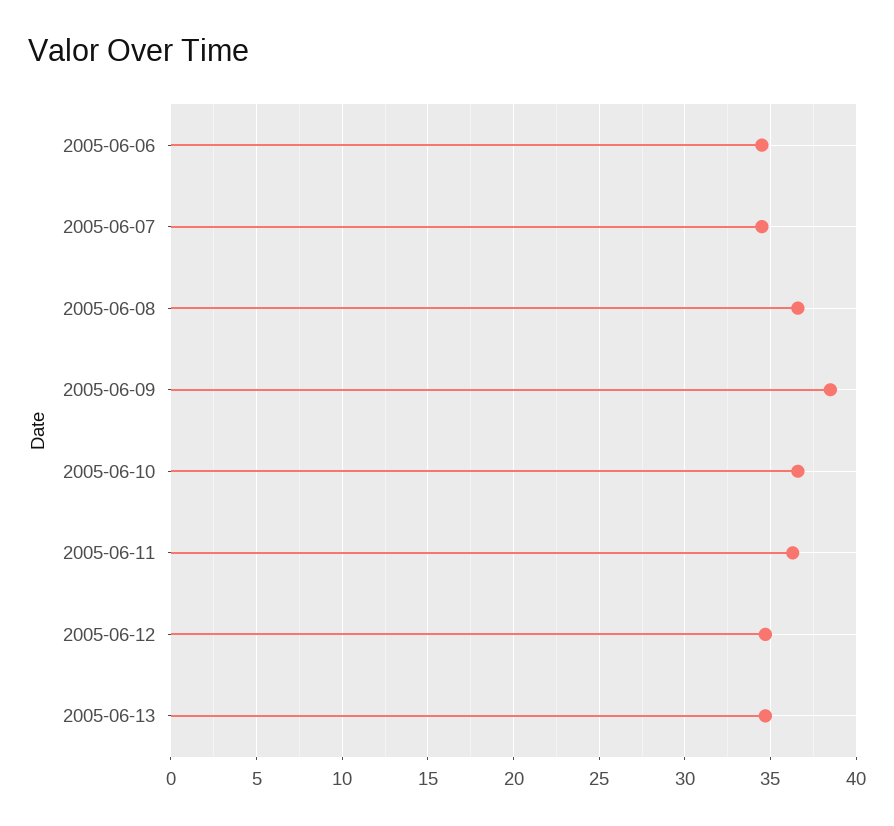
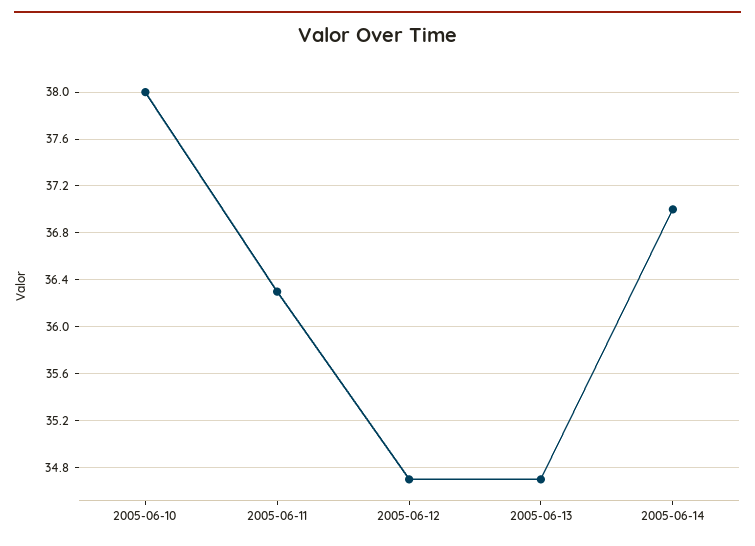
2005-06-06: 34.5 -> none
2005-06-07: 34.5 -> none
2005-06-08: 36.5 -> none
2005-06-09: 38.5 -> none
2005-06-10: 36.5 -> 38
2005-06-14: none -> 37

